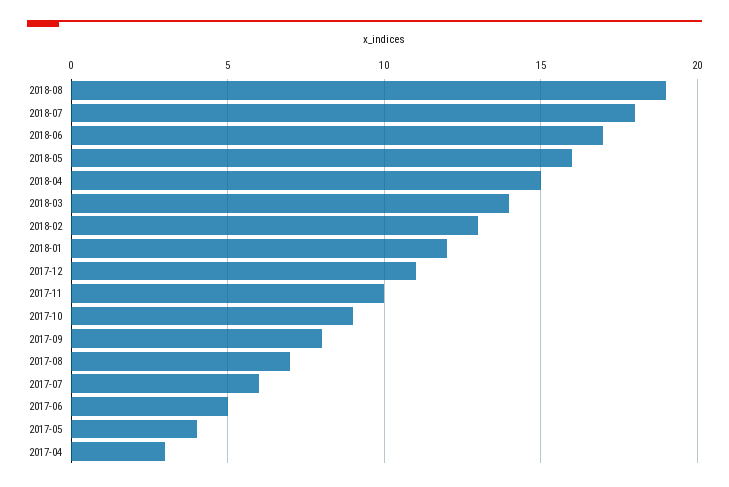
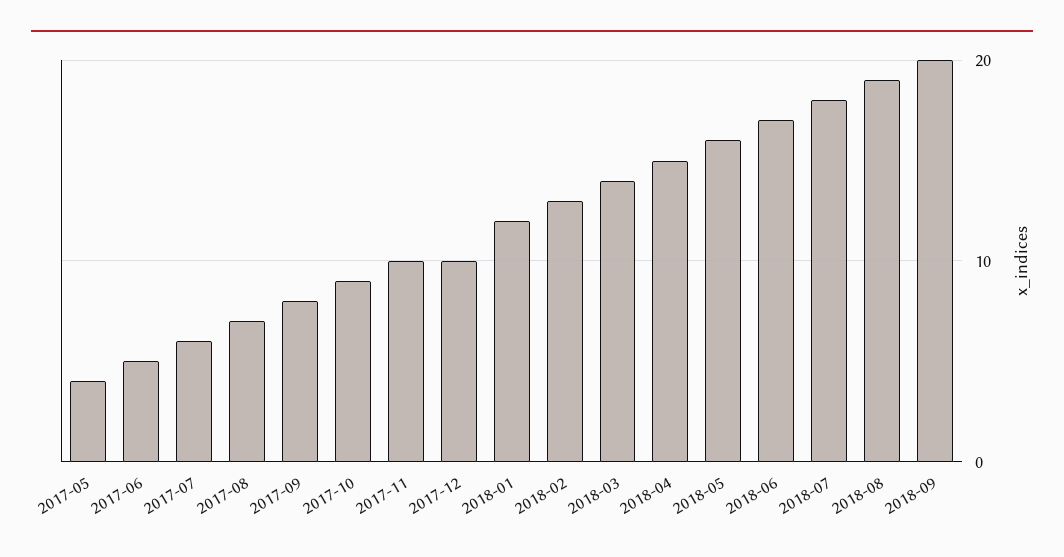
2017-12: 11 -> 10
2017-04: 3 -> none
2018-09: none -> 20

